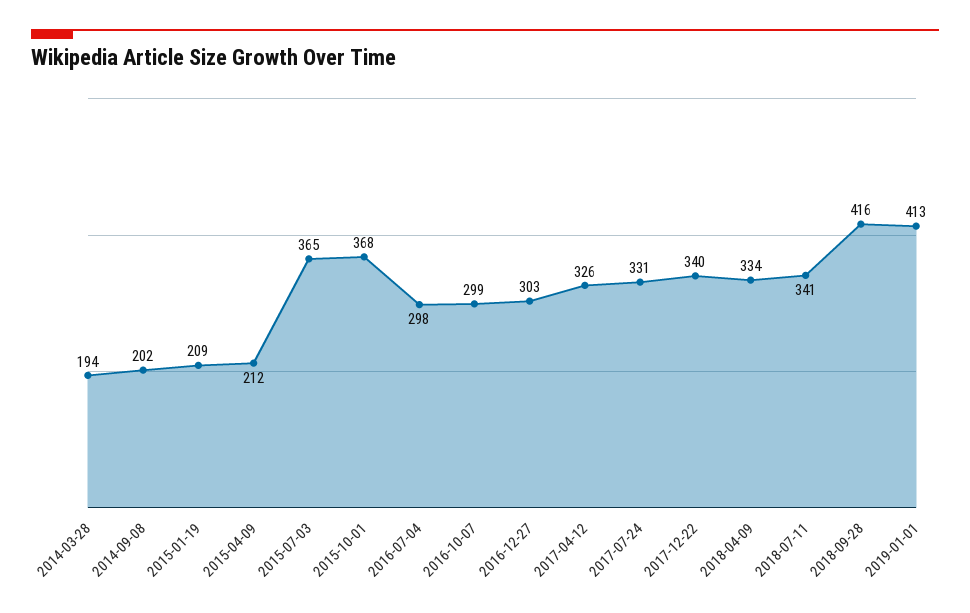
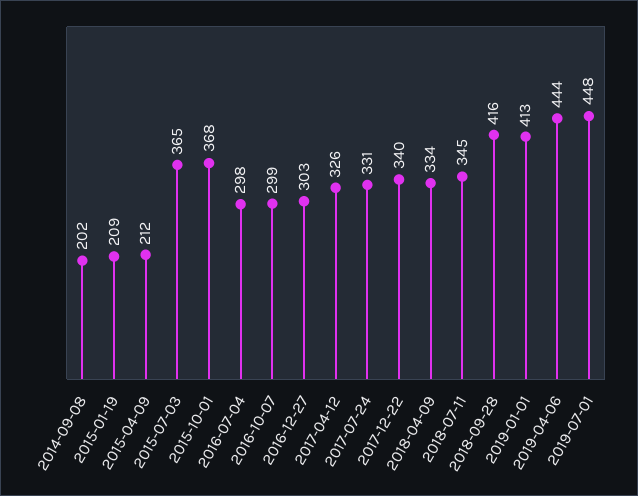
2014-03-28: 194 -> none
2018-07-11: 341 -> 345
2019-04-06: none -> 444
2019-07-01: none -> 448

